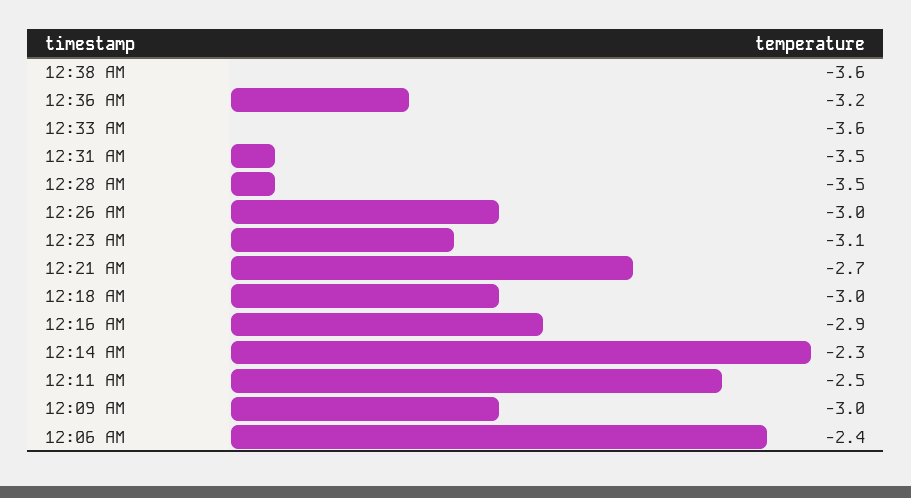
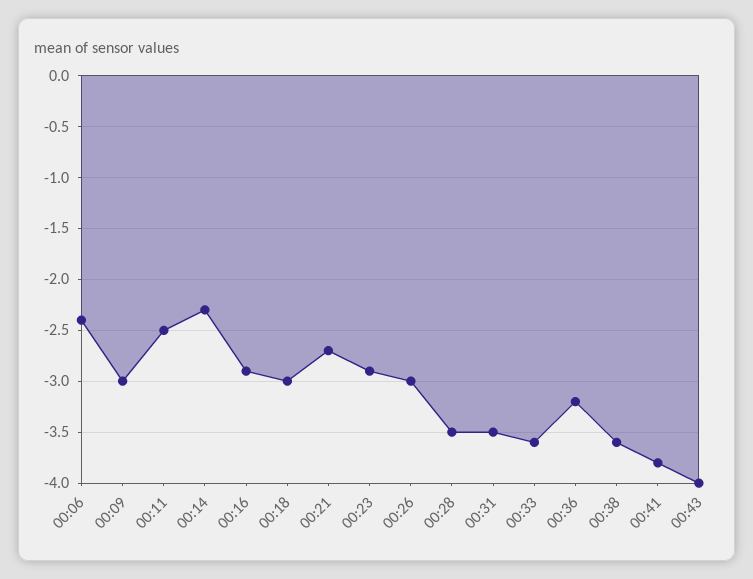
12:23 AM: -3.1 -> -2.9
00:41: none -> -3.8
00:43: none -> -4

